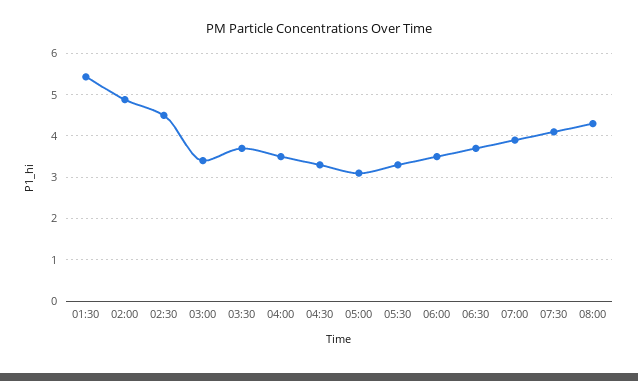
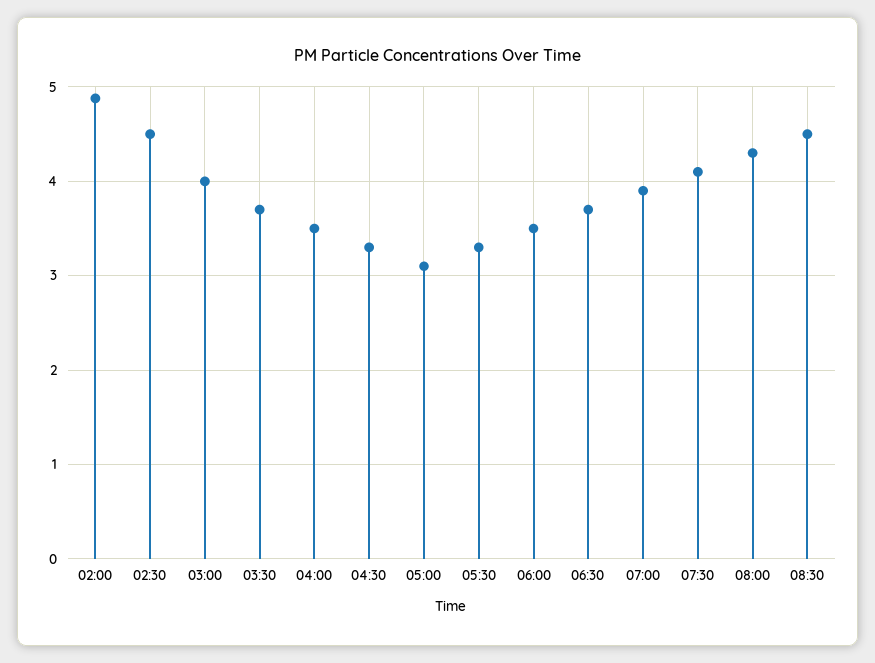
01:30: 5.4 -> none
03:00: 3.4 -> 4
08:30: none -> 4.5

